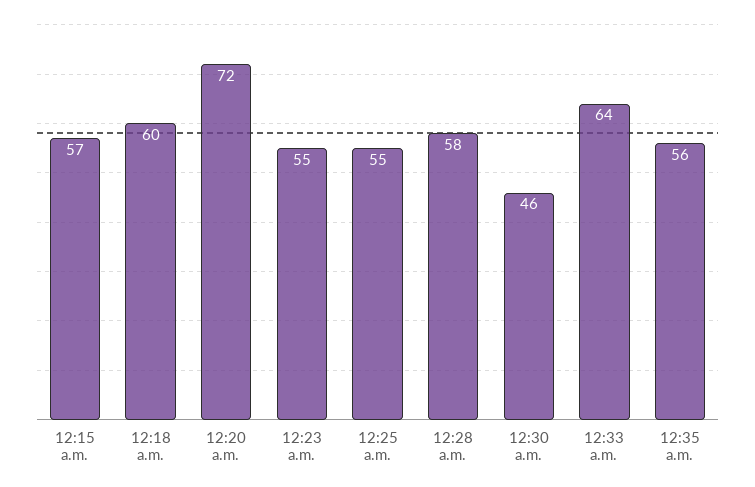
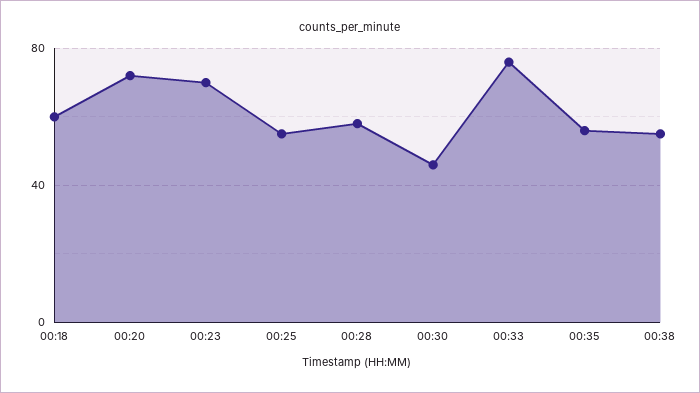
12:15 a.m.: 57 -> none
12:23 a.m.: 55 -> 70
12:33 a.m.: 64 -> 75
00:38: none -> 55

